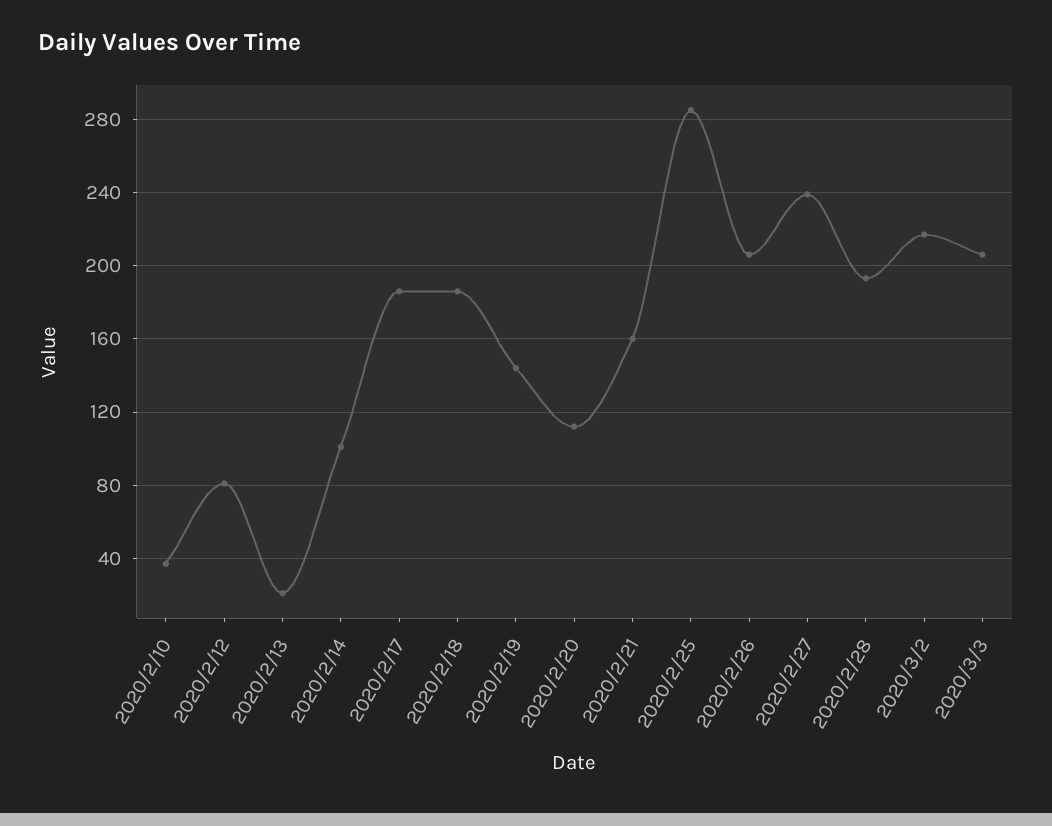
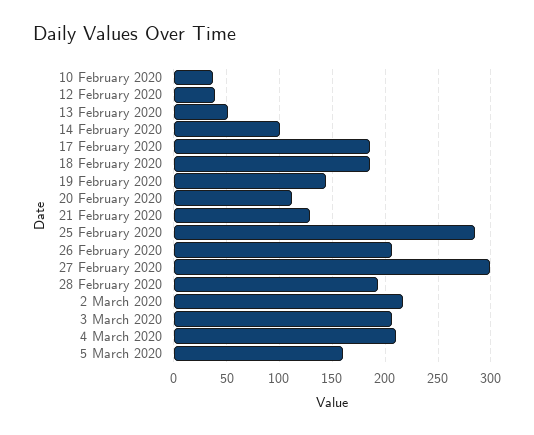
2020/2/12: 80 -> 40
2020/2/13: 20 -> 50
2020/2/21: 160 -> 130
2020/2/27: 240 -> 300
4 March 2020: none -> 210
5 March 2020: none -> 160

